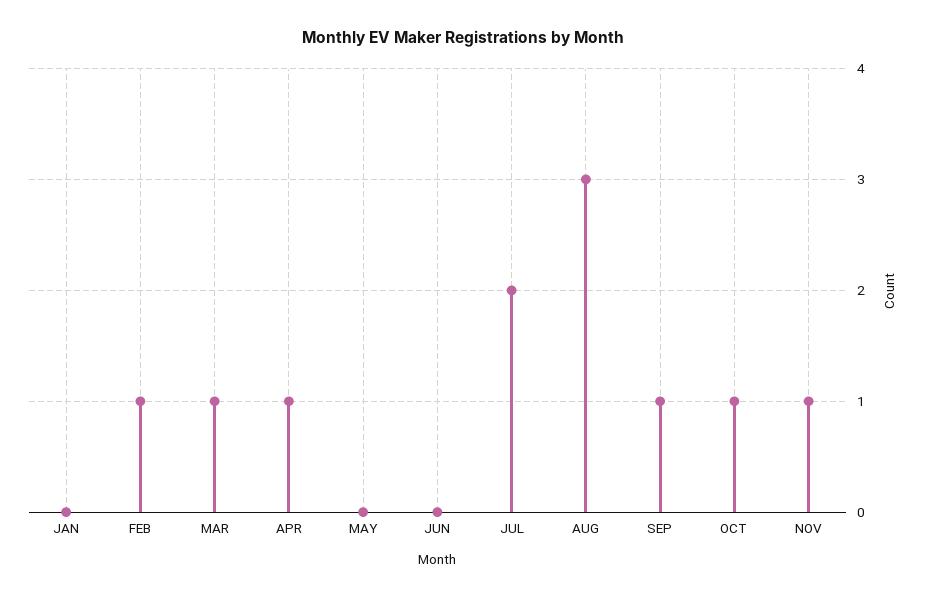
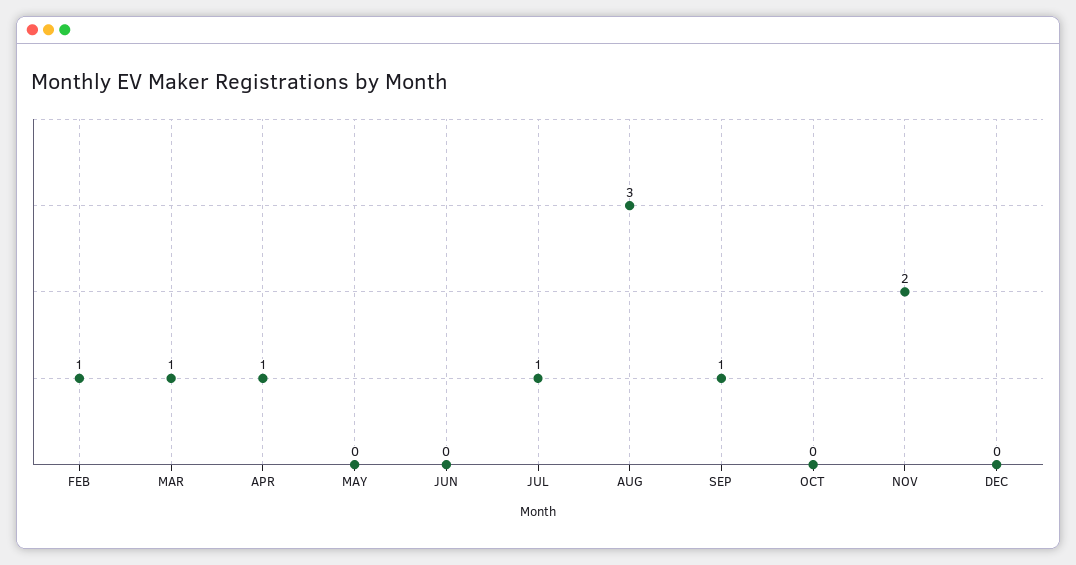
JAN: 0 -> none
JUL: 2 -> 1
OCT: 1 -> 0
NOV: 1 -> 2
DEC: none -> 0

